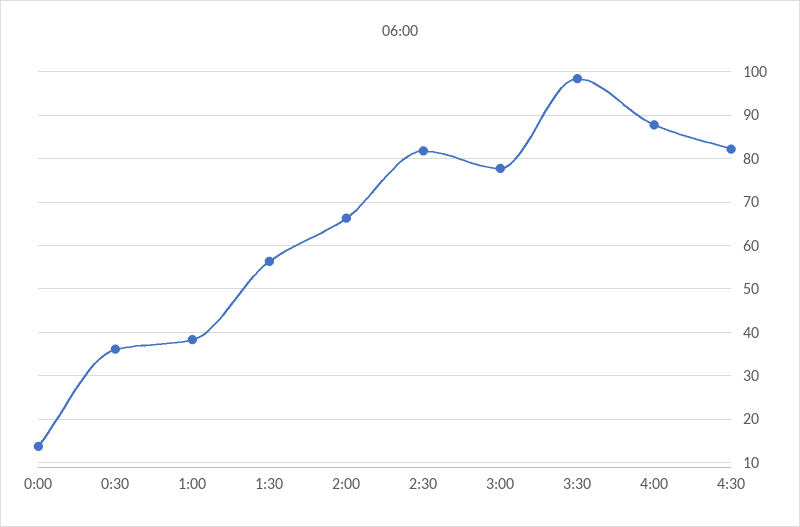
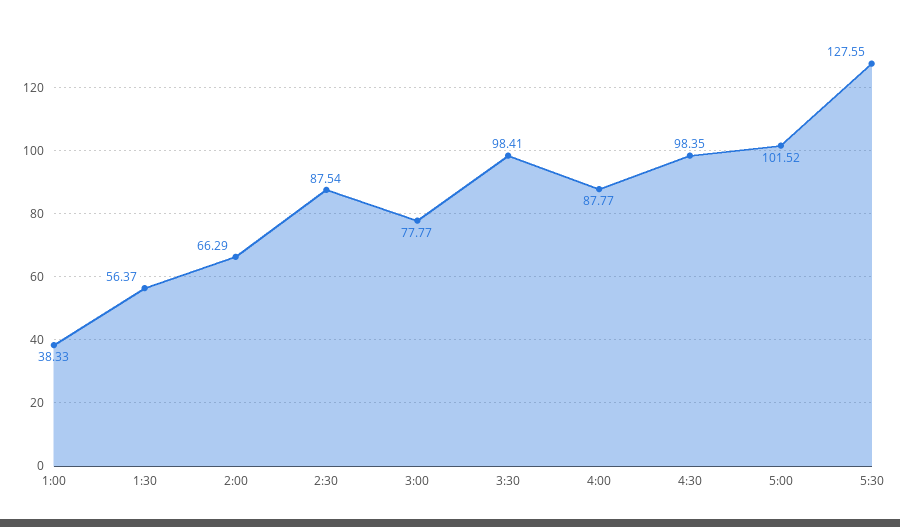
0:00: 14 -> none
0:30: 36 -> none
2:30: 82 -> 87.54
4:30: 82 -> 98.35
5:00: none -> 101.52
5:30: none -> 127.55

